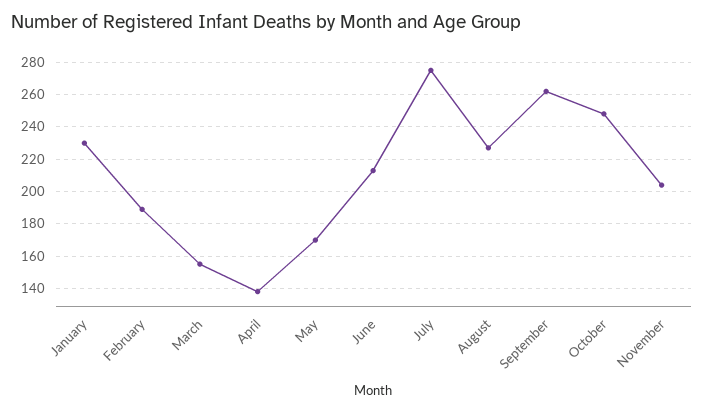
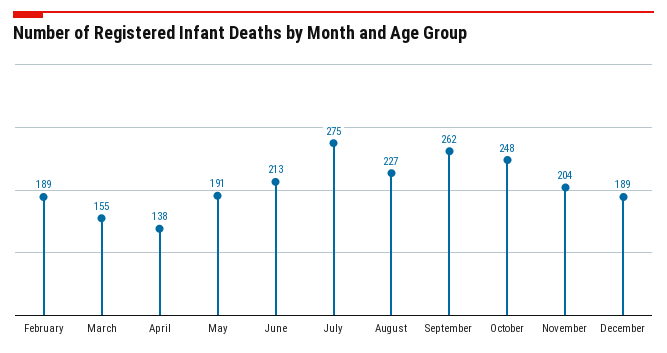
January: 230 -> none
May: 170 -> 191
December: none -> 189

